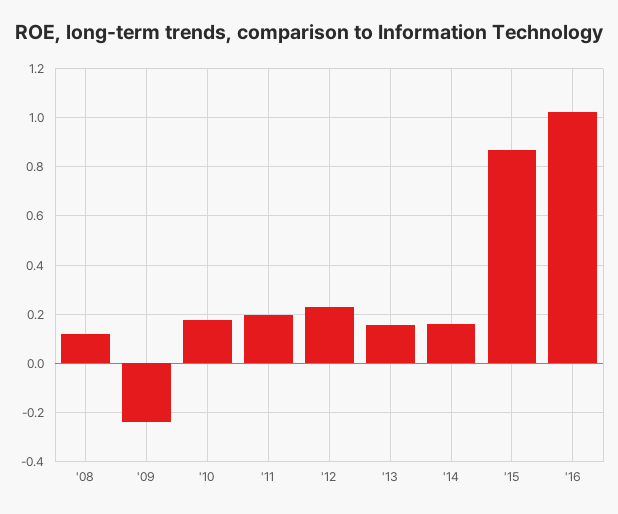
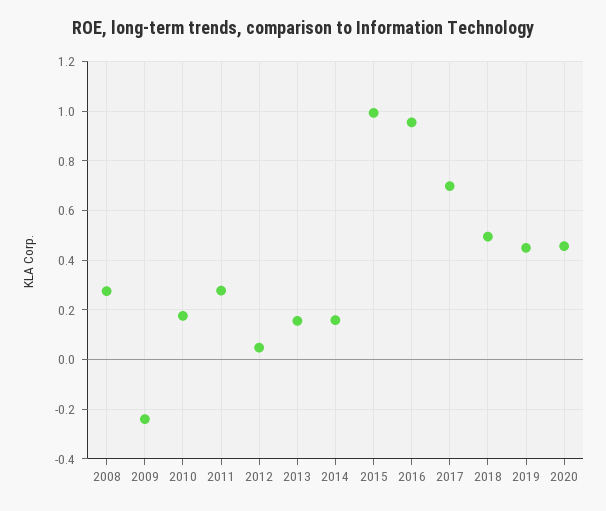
'08: 0.125 -> 0.275
'11: 0.2 -> 0.275
'12: 0.225 -> 0.05
'15: 0.875 -> 1
'16: 1.025 -> 0.95
2017: none -> 0.7
2018: none -> 0.5
2019: none -> 0.45
2020: none -> 0.45

